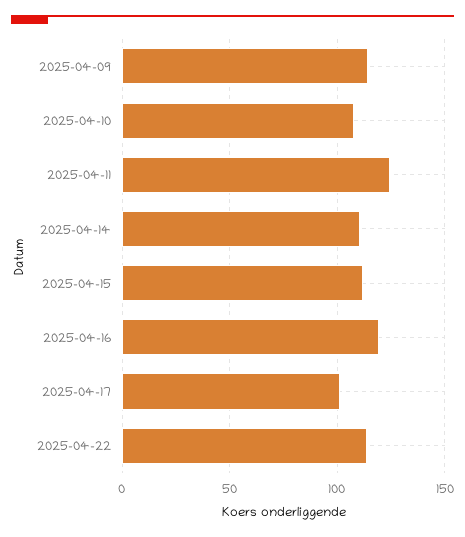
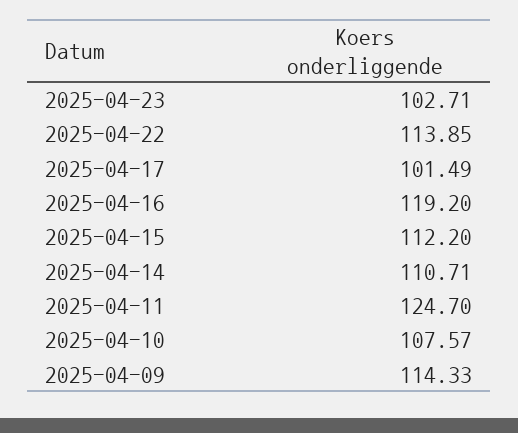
2025-04-23: none -> 102.71

